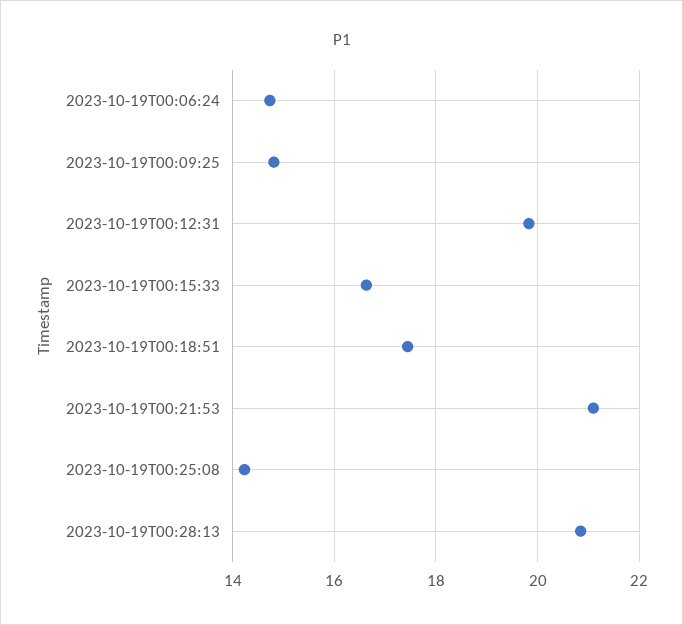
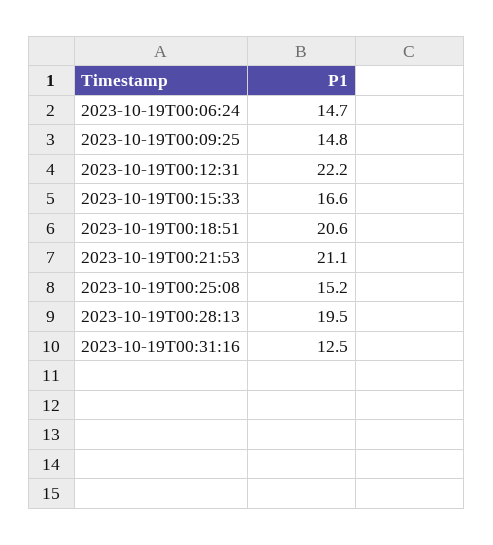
2023-10-19T00:12:31: 19.8 -> 22.2
2023-10-19T00:18:51: 17.4 -> 20.6
2023-10-19T00:25:08: 14.2 -> 15.2
2023-10-19T00:28:13: 20.8 -> 19.5
2023-10-19T00:31:16: none -> 12.5

